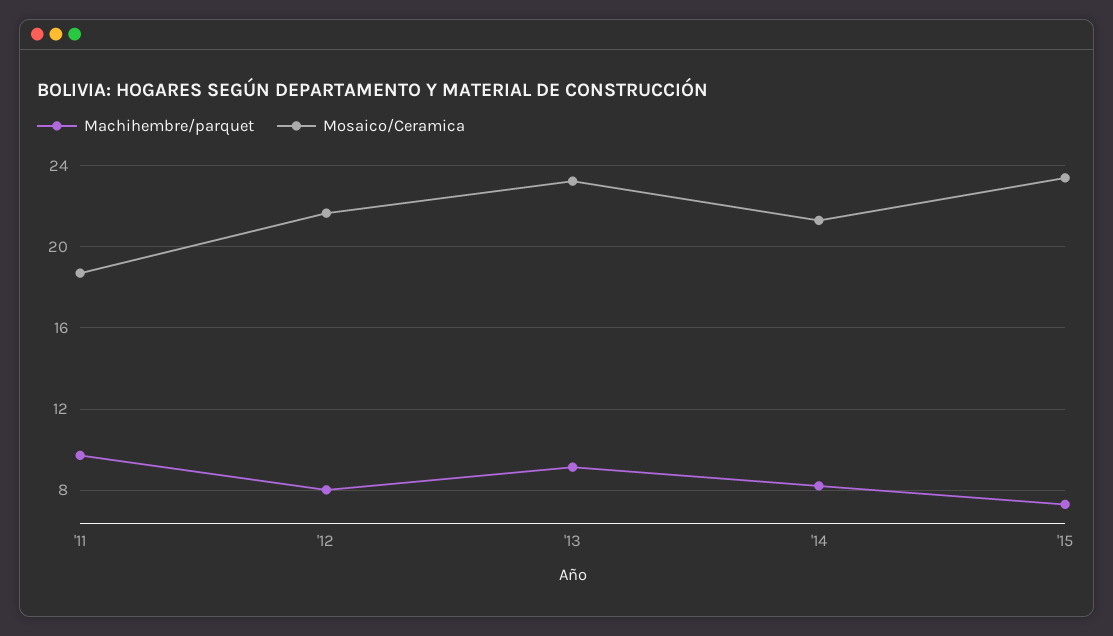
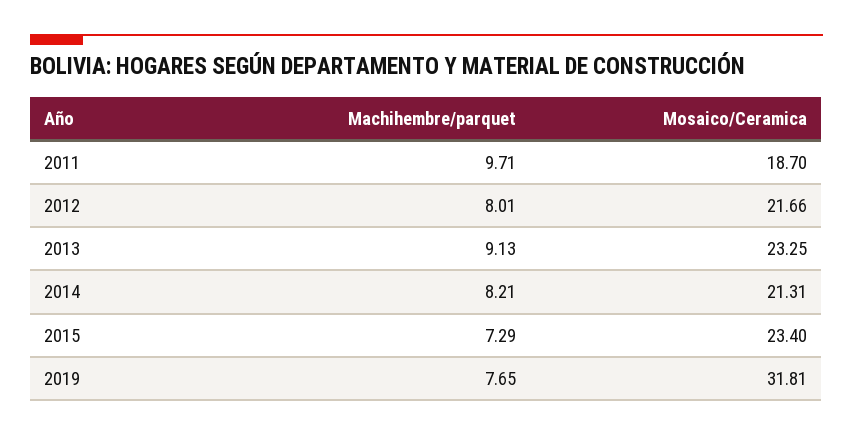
Machihembre/parquet, 2019: none -> 7.65
Mosaico/Ceramica, 2019: none -> 31.81

